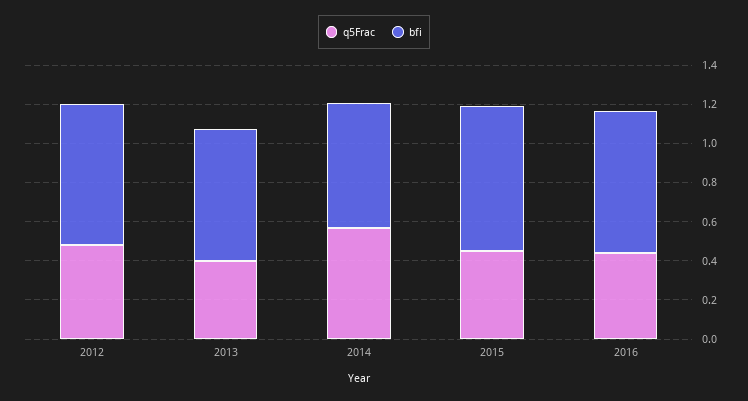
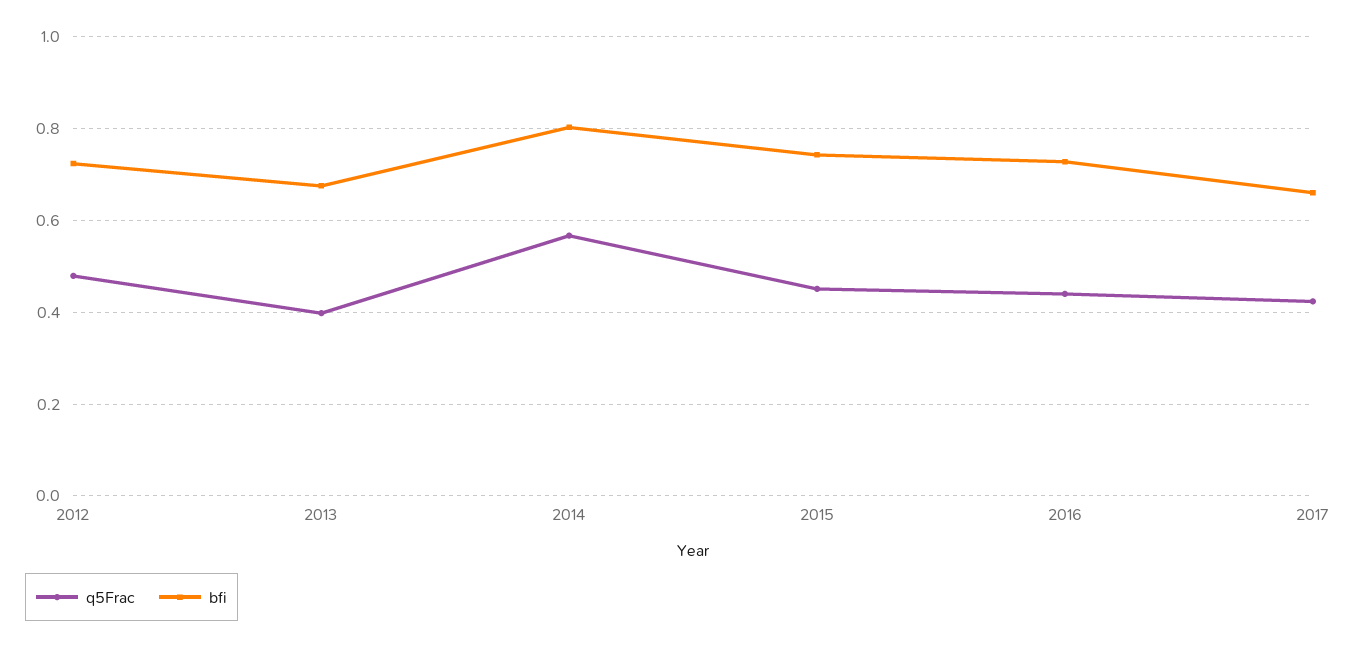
bfi, 2014: 0.65 -> 0.8
q5Frac, 2017: none -> 0.42
bfi, 2017: none -> 0.66

